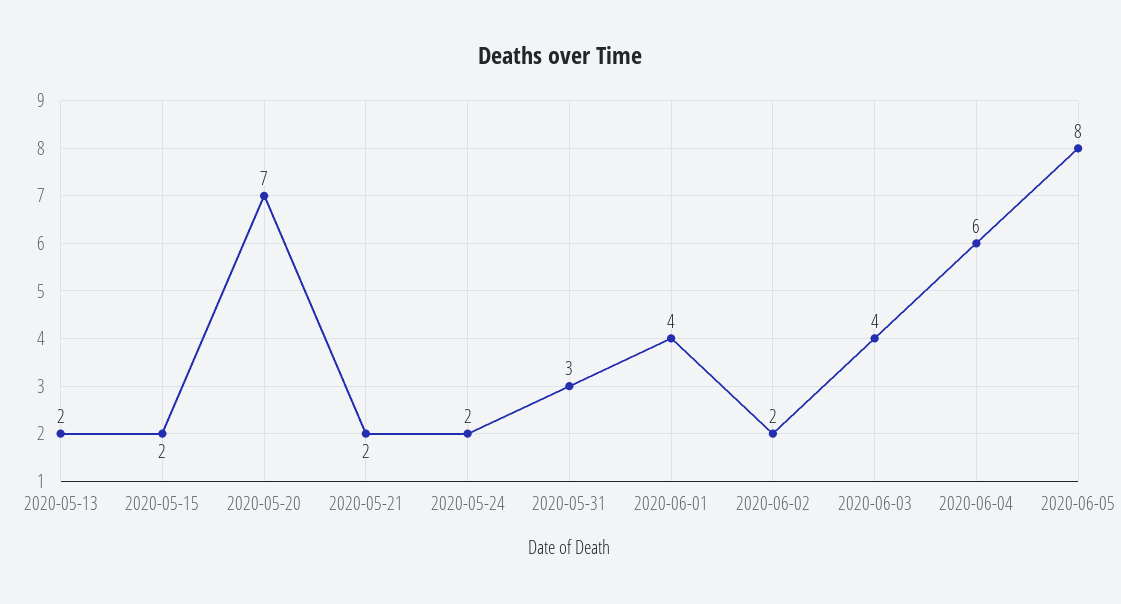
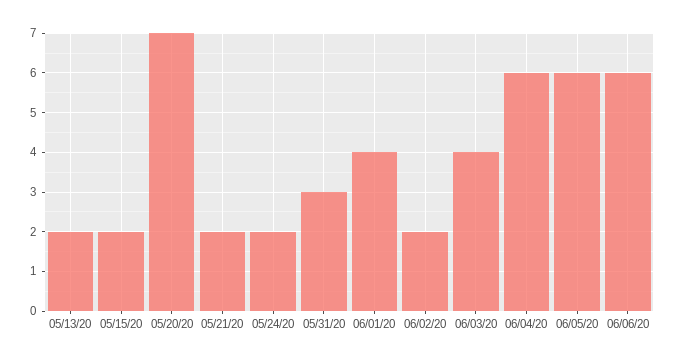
2020-06-05: 8 -> 6
06/06/20: none -> 6

